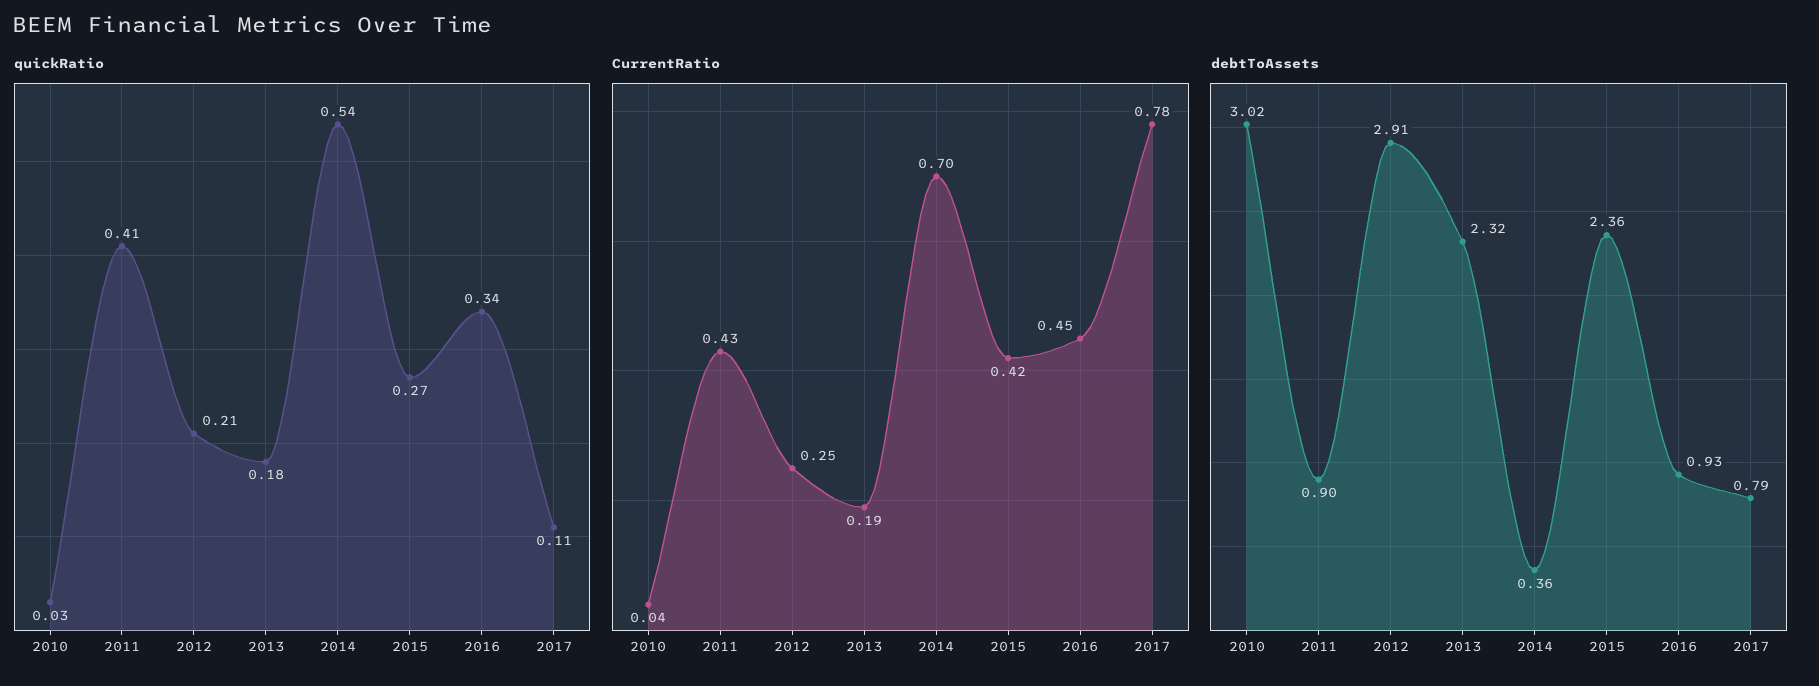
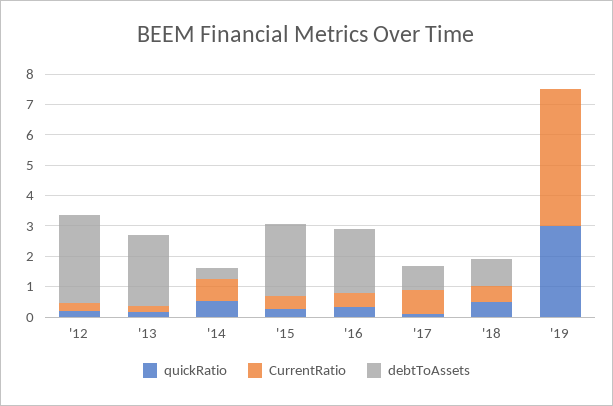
quickRatio, 2010: 0.03 -> none
quickRatio, 2011: 0.41 -> none
CurrentRatio, 2010: 0.04 -> none
CurrentRatio, 2011: 0.43 -> none
debtToAssets, 2010: 3.02 -> none
debtToAssets, 2011: 0.9 -> none
debtToAssets, 2016: 0.93 -> 2
quickRatio, '18: none -> 0.5
CurrentRatio, '18: none -> 0.5
debtToAssets, '18: none -> 1
quickRatio, '19: none -> 3
CurrentRatio, '19: none -> 4.5
debtToAssets, '19: none -> 0

